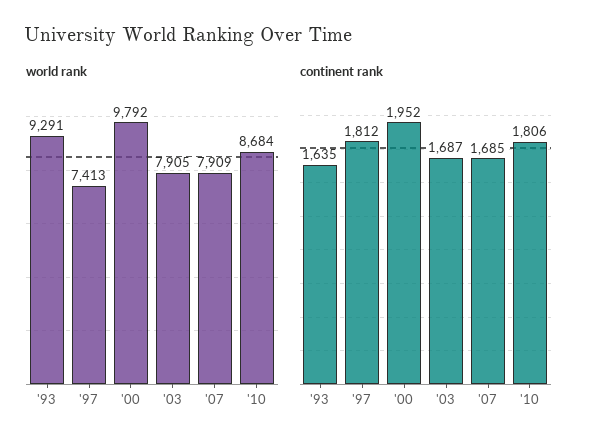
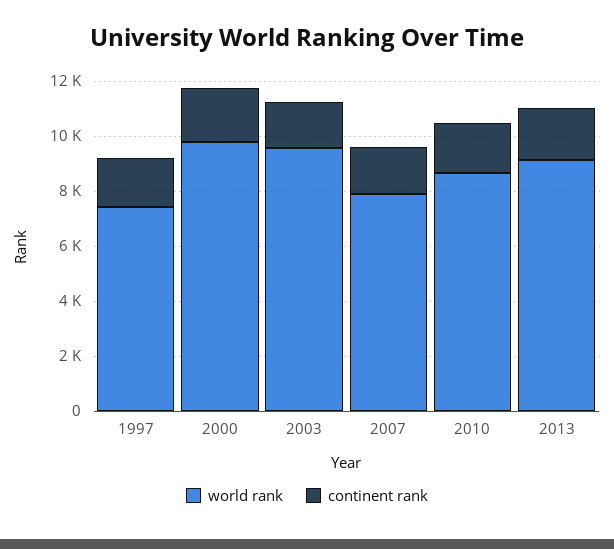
world rank, '93: 9291 -> none
world rank, '03: 7905 -> 9500
continent rank, '93: 1635 -> none
world rank, 2013: none -> 9000
continent rank, 2013: none -> 2000

